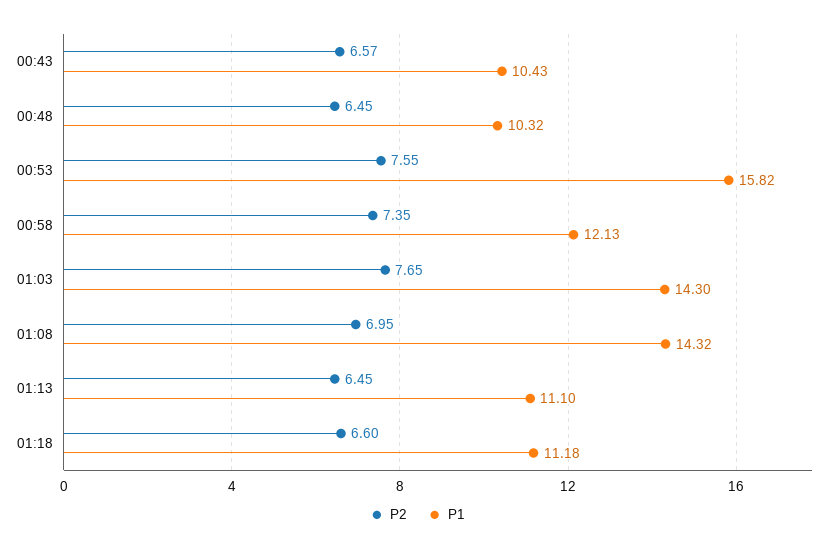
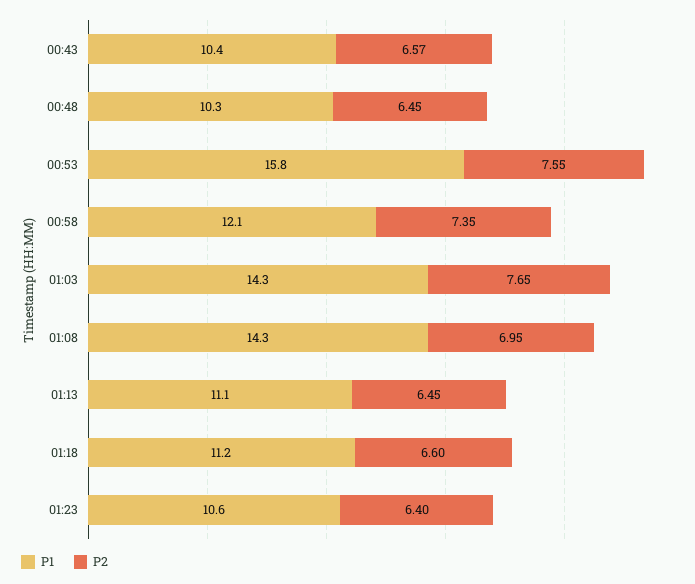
P1, 01:23: none -> 10.6
P2, 01:23: none -> 6.4

